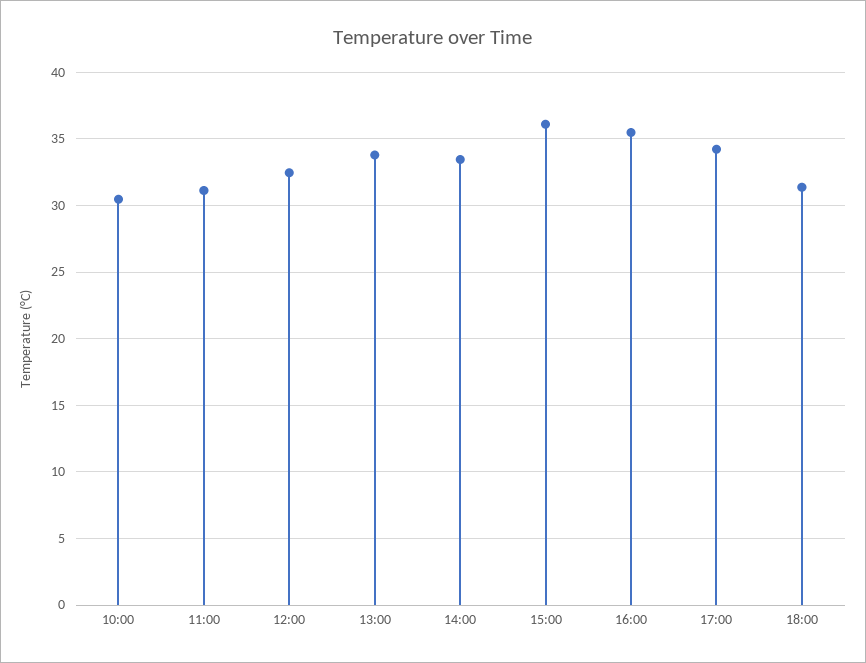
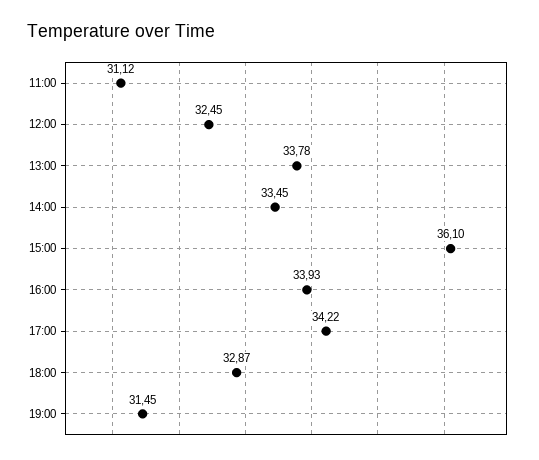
10:00: 30.5 -> none
16:00: 35.5 -> 33.93
18:00: 31.5 -> 32.87
19:00: none -> 31.45

